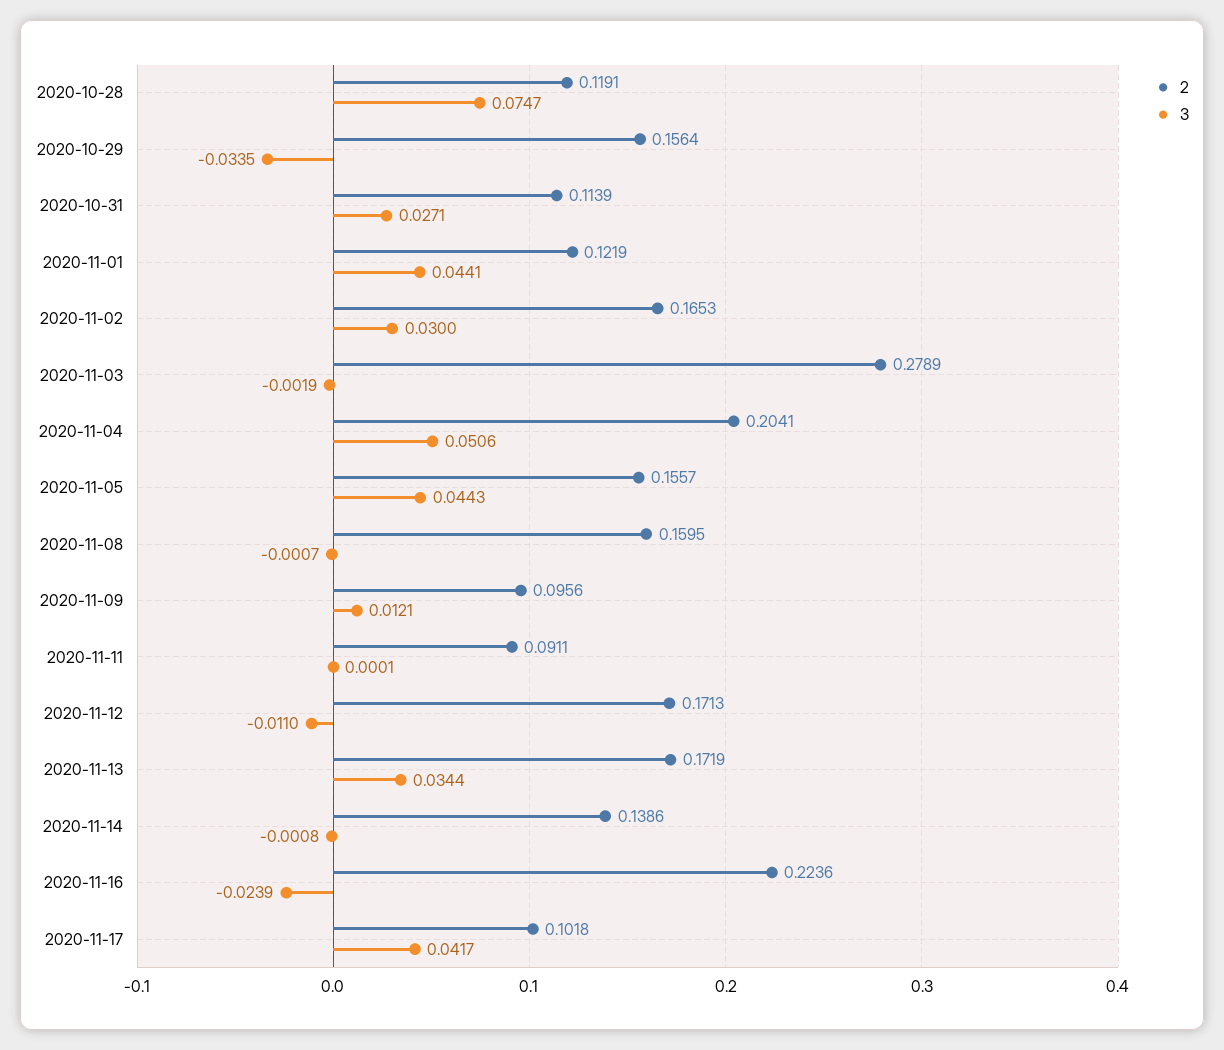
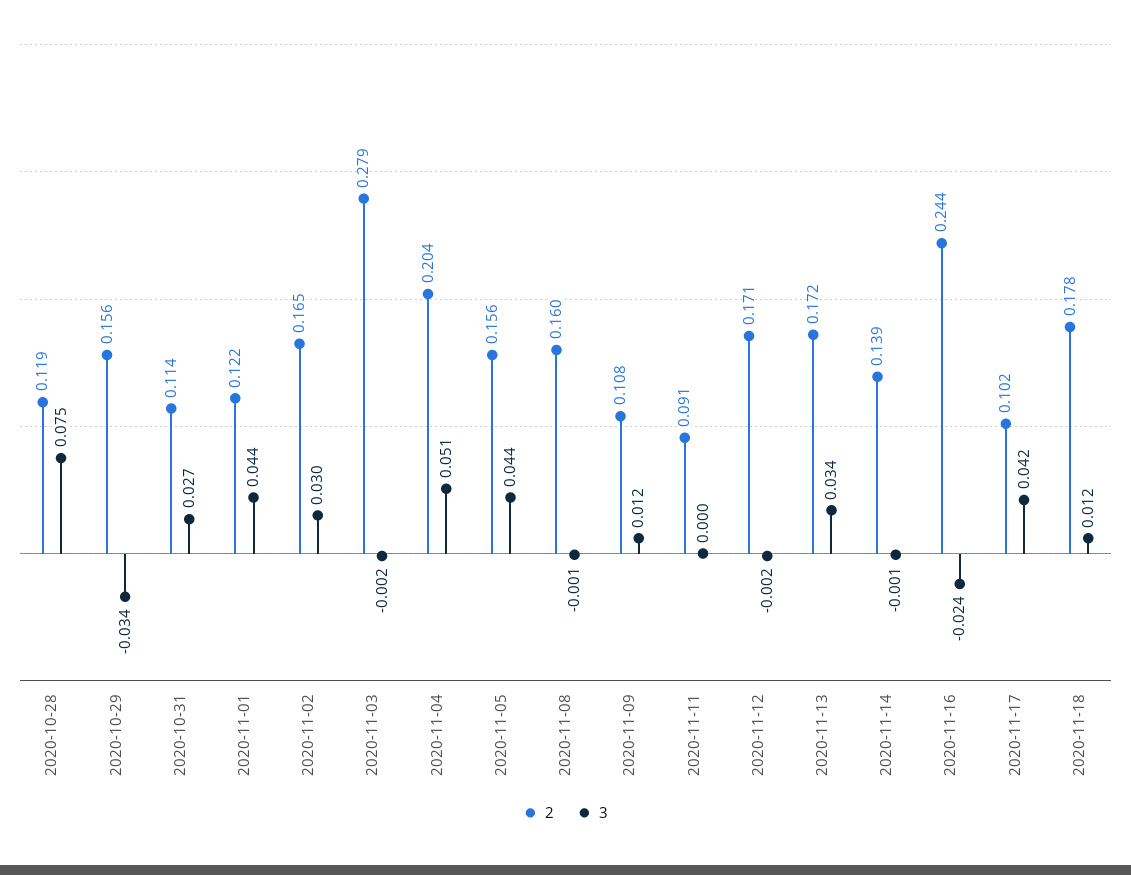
2, 2020-11-09: 0.0956 -> 0.108
3, 2020-11-12: -0.011 -> -0.002
2, 2020-11-16: 0.2236 -> 0.244
2, 2020-11-18: none -> 0.178
3, 2020-11-18: none -> 0.012

